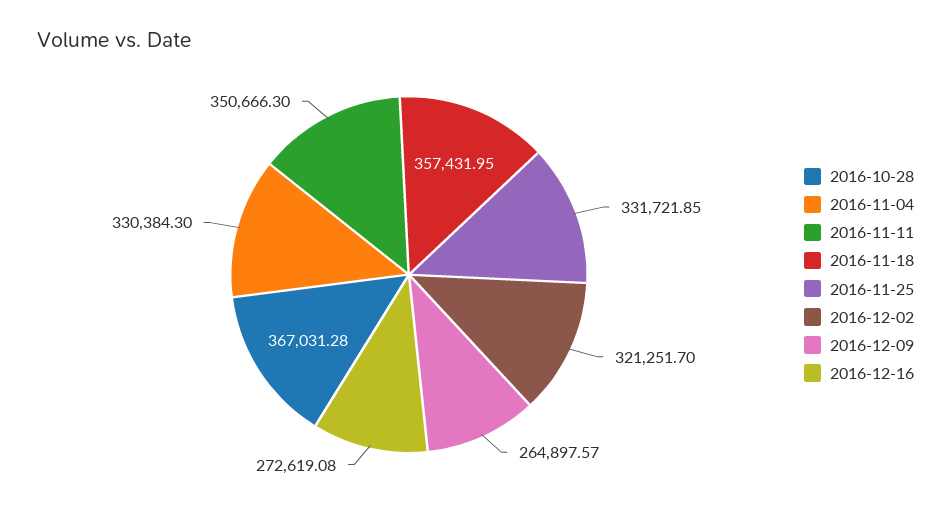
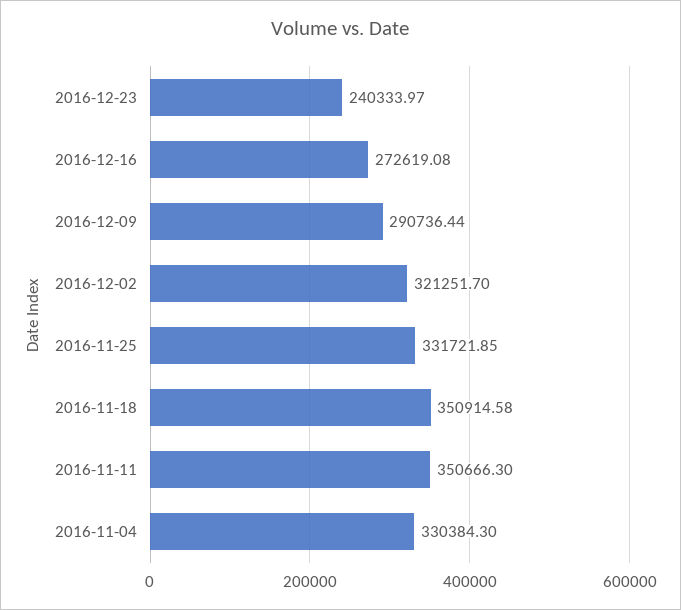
2016-10-28: 367031.28 -> none
2016-11-18: 357431.95 -> 350914.58
2016-12-09: 264897.57 -> 290736.44
2016-12-23: none -> 240333.97

